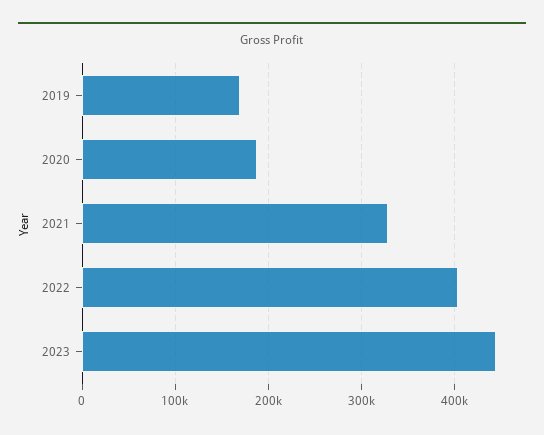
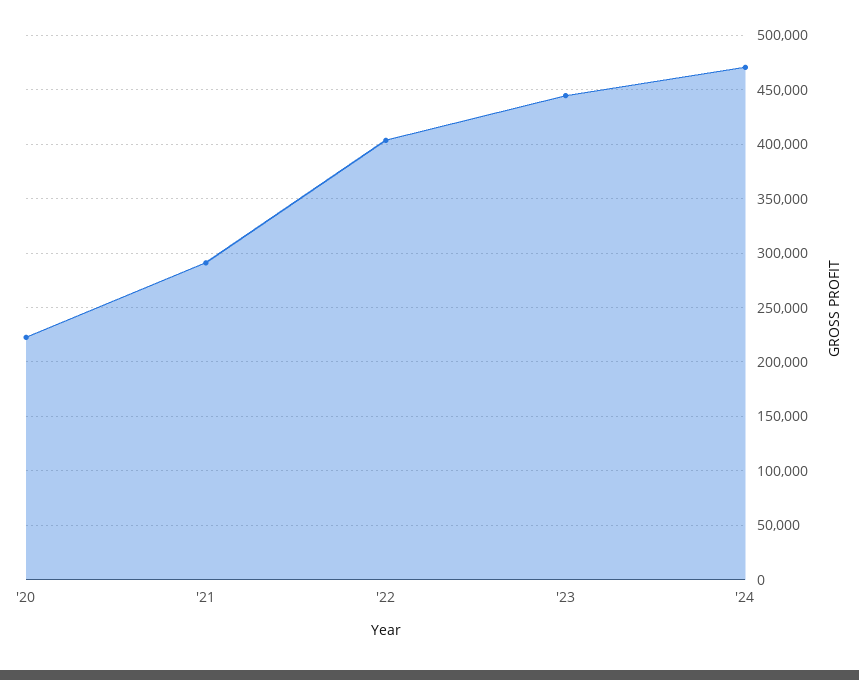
2019: 170000 -> none
2020: 190000 -> 220000
2021: 330000 -> 290000
'24: none -> 470000

